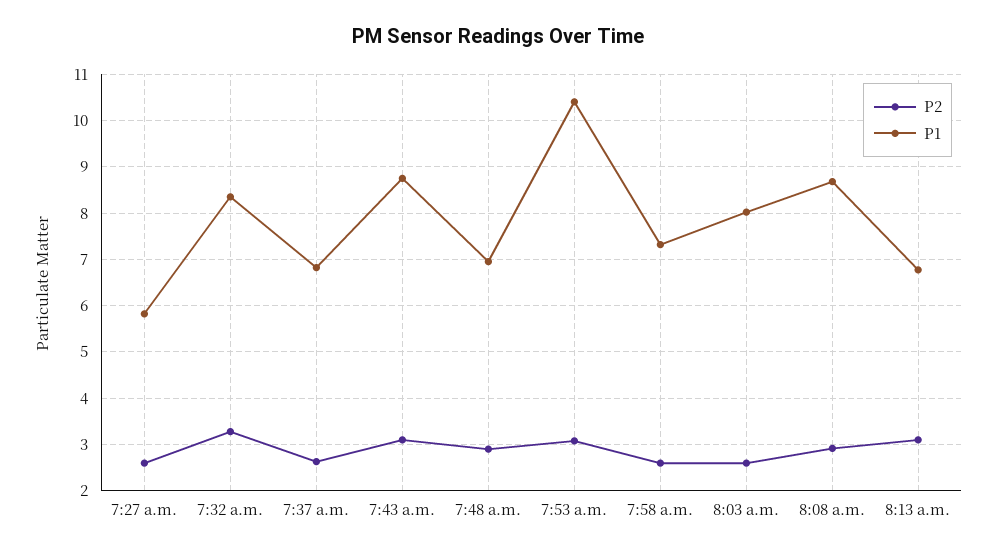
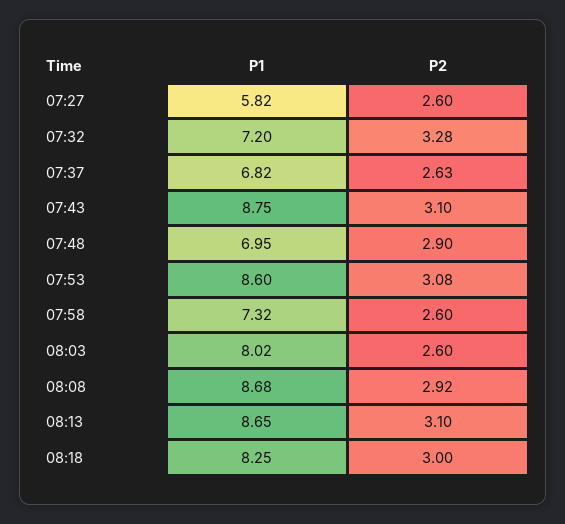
P1, 7:32 a.m.: 8.4 -> 7.2
P1, 7:53 a.m.: 10.4 -> 8.6
P1, 8:13 a.m.: 6.8 -> 8.65
P1, 08:18: none -> 8.25
P2, 08:18: none -> 3

